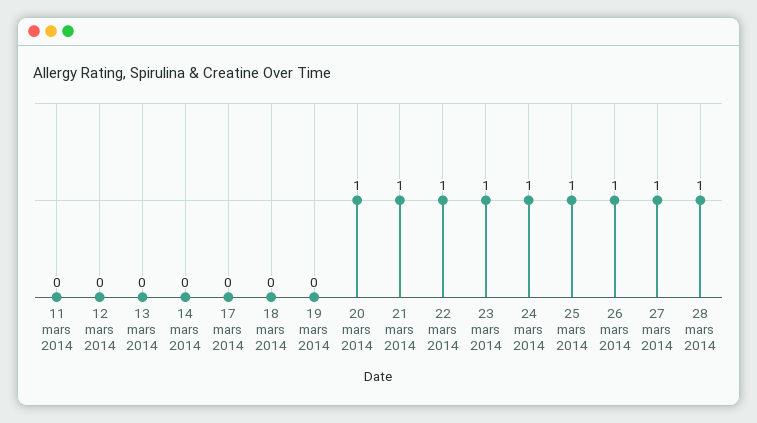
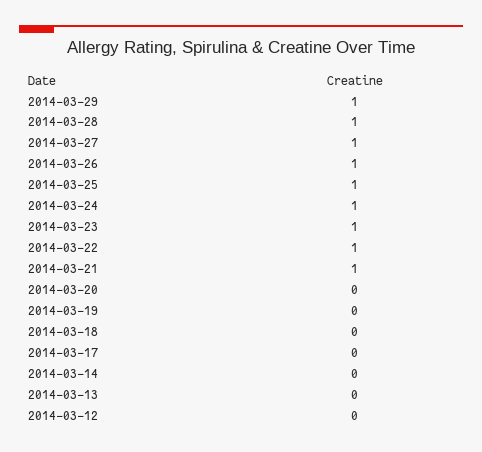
11 mars 2014: 0 -> none
20 mars 2014: 1 -> 0
2014-03-29: none -> 1

